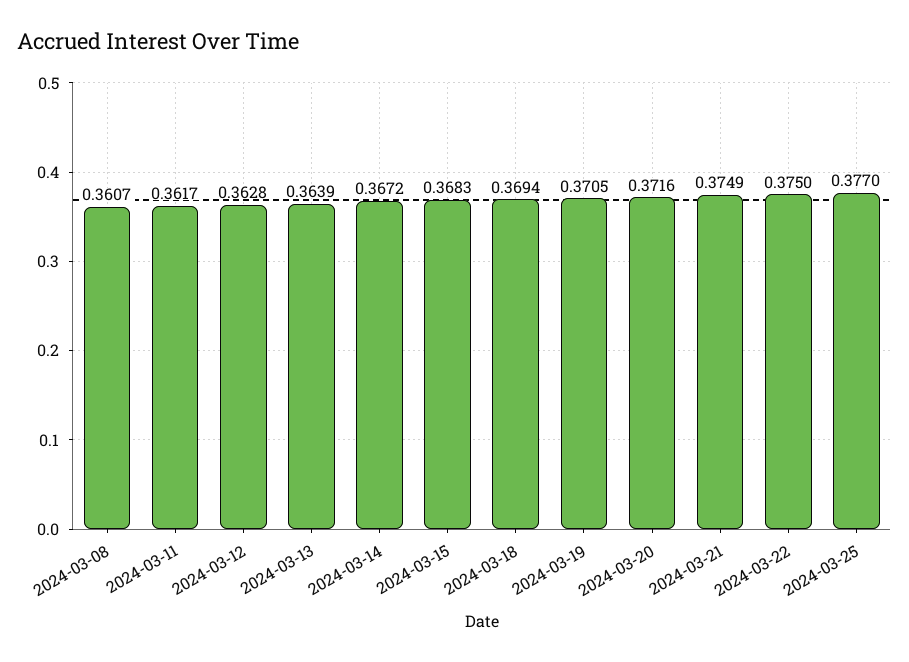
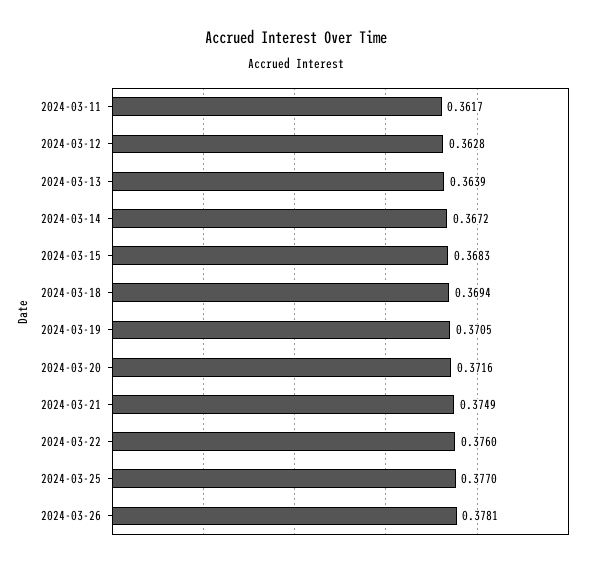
2024-03-08: 0.3607 -> none
2024-03-22: 0.375 -> 0.376
2024-03-26: none -> 0.3781

